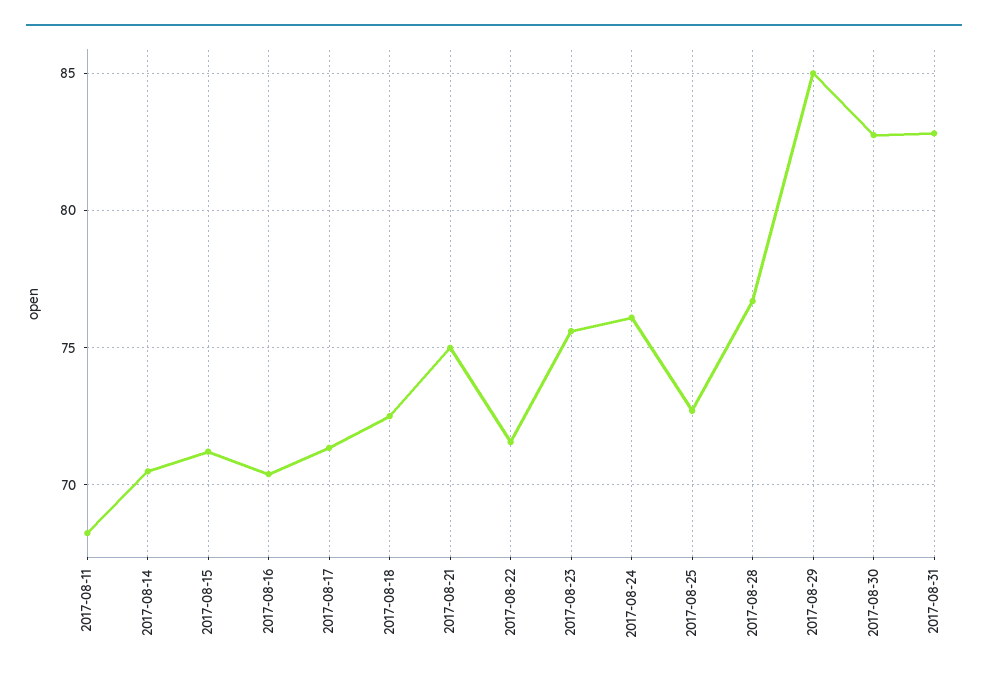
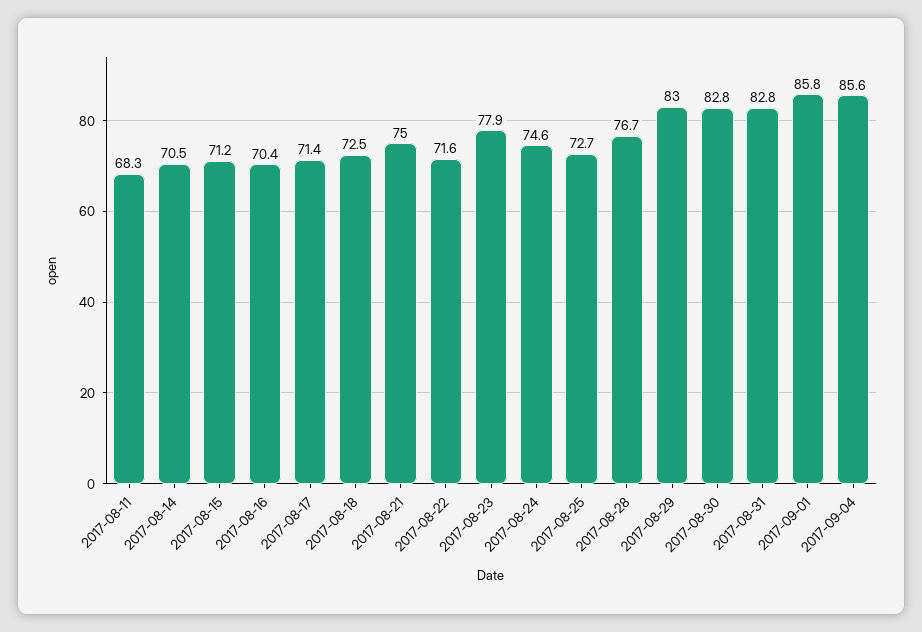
2017-08-23: 75.5 -> 77.9
2017-08-24: 76 -> 74.6
2017-08-29: 85 -> 83
2017-09-01: none -> 85.8
2017-09-04: none -> 85.6

